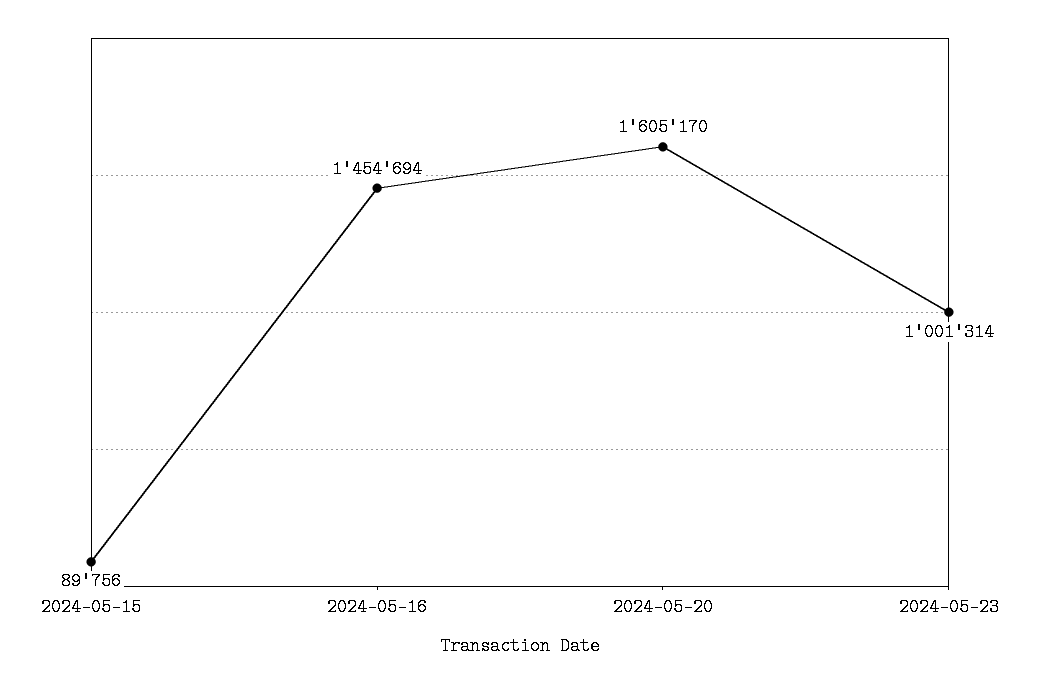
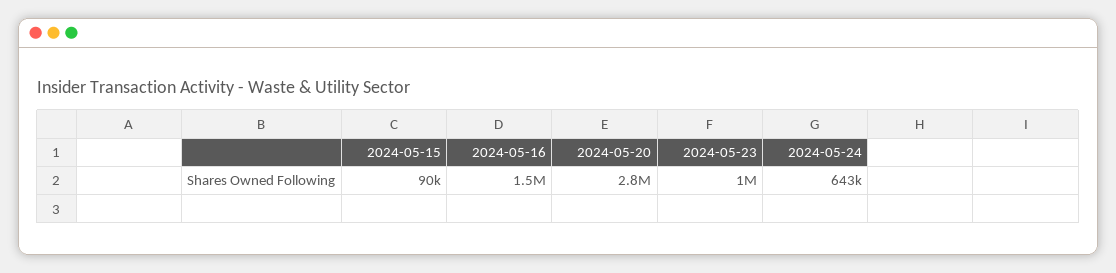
2024-05-20: 1605170 -> 2800000
2024-05-24: none -> 643000

